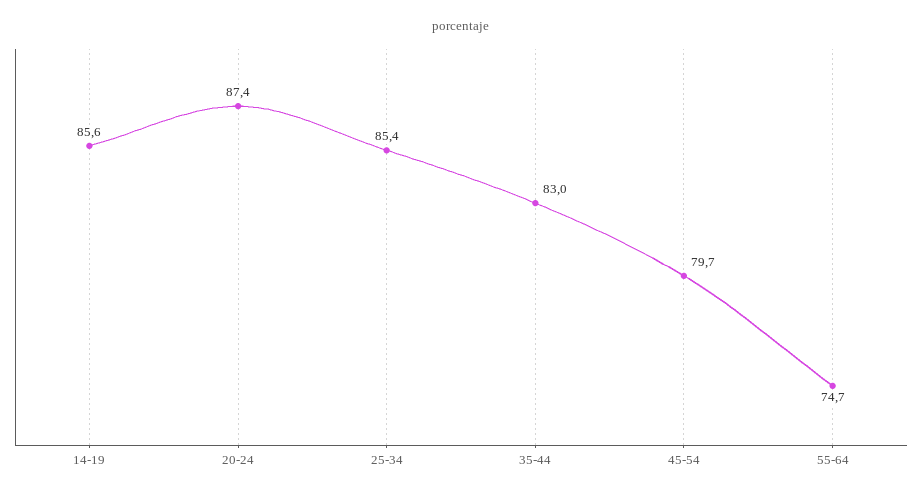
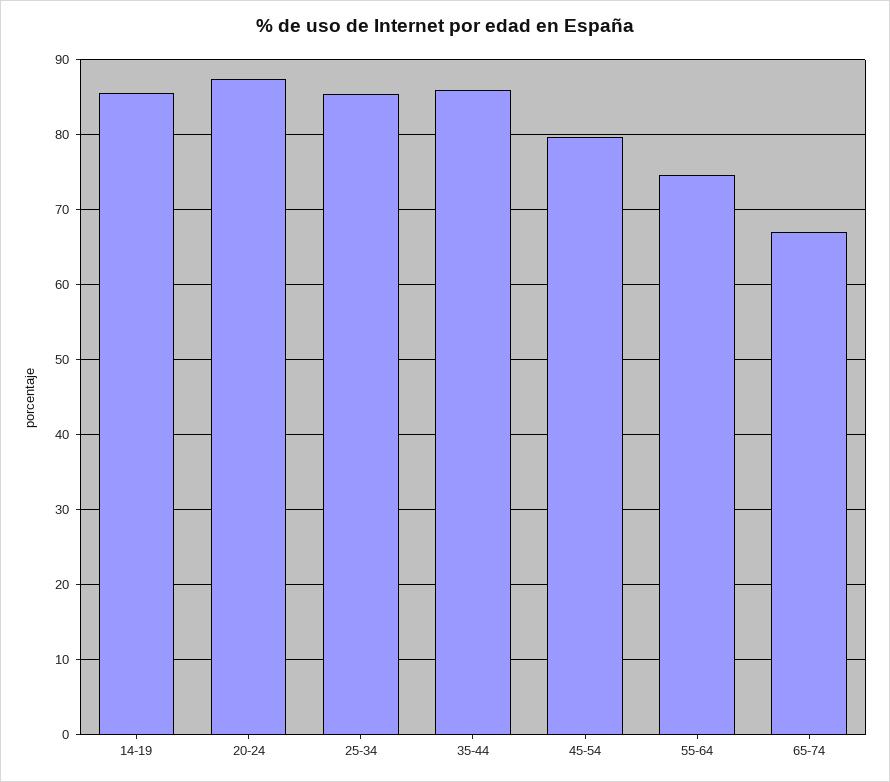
35-44: 83 -> 86
65-74: none -> 67

